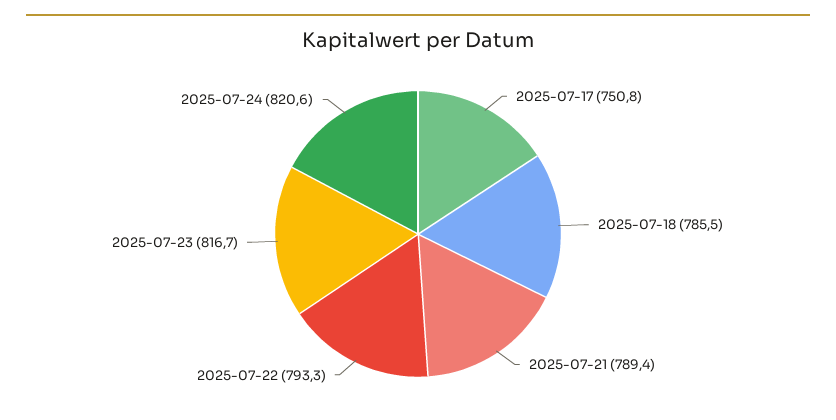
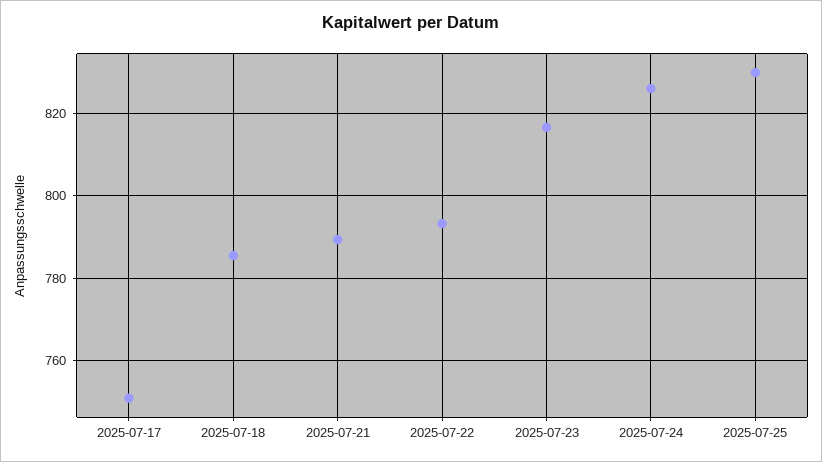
2025-07-24: 820.6 -> 826
2025-07-25: none -> 830

